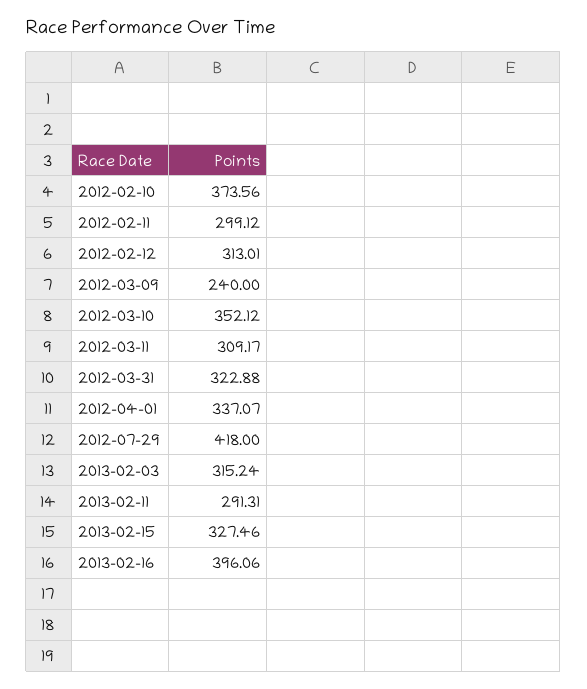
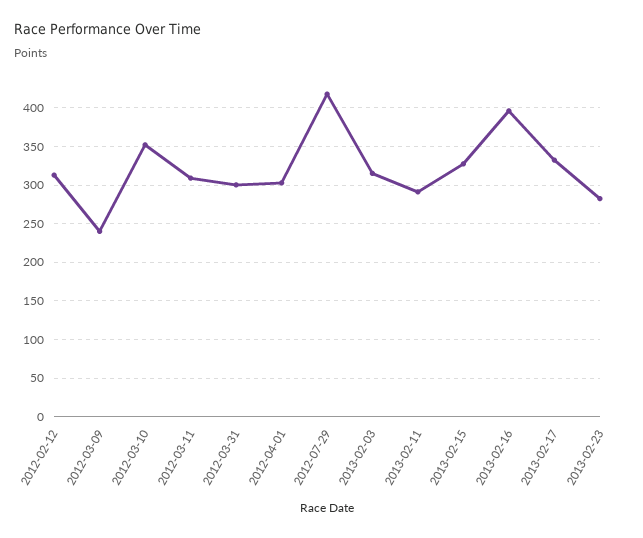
2012-02-10: 373.56 -> none
2012-02-11: 299.12 -> none
2012-03-31: 322.88 -> 300
2012-04-01: 337.07 -> 300
2013-02-17: none -> 330
2013-02-23: none -> 280

